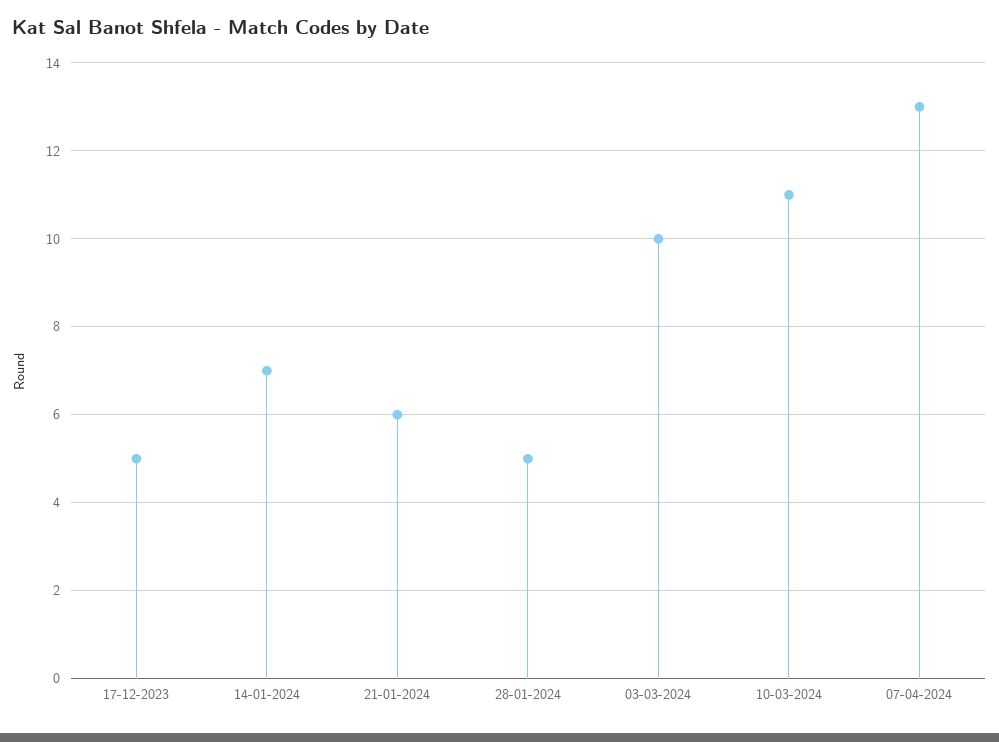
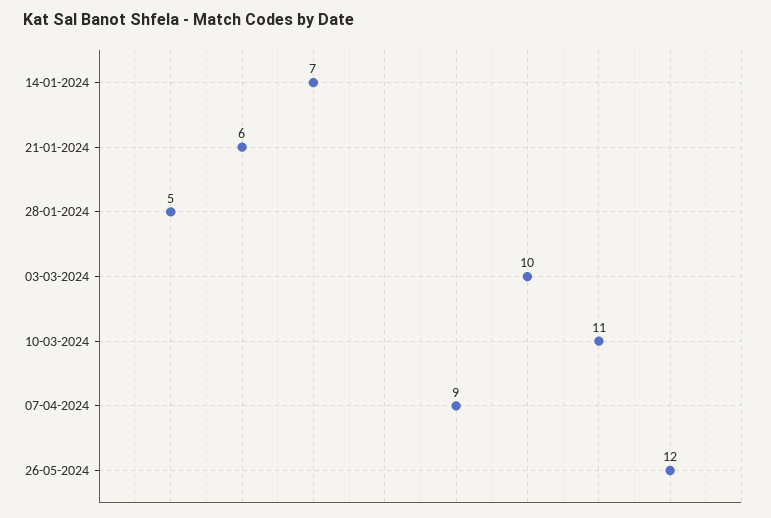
17-12-2023: 5 -> none
07-04-2024: 13 -> 9
26-05-2024: none -> 12

